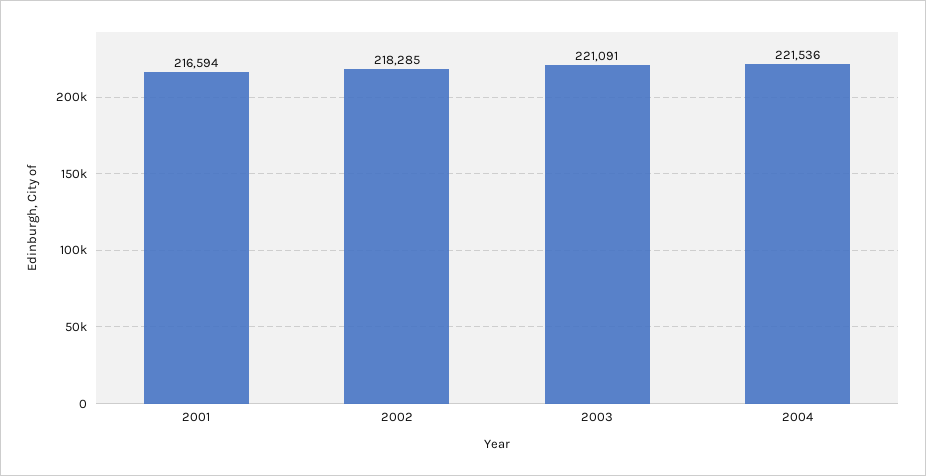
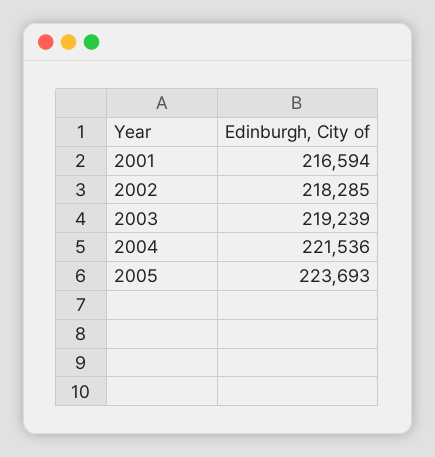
2003: 221091 -> 219239
2005: none -> 223693

